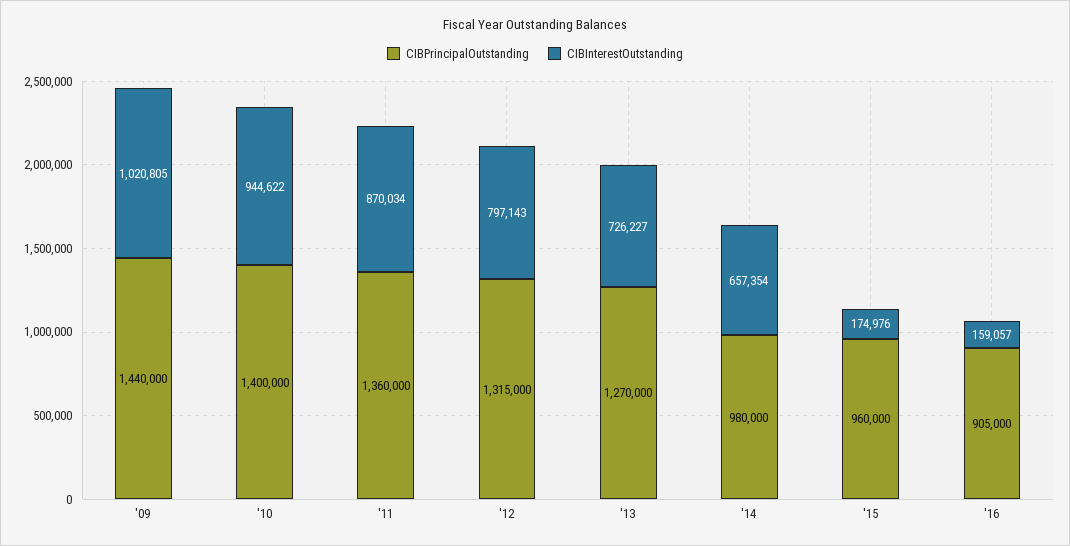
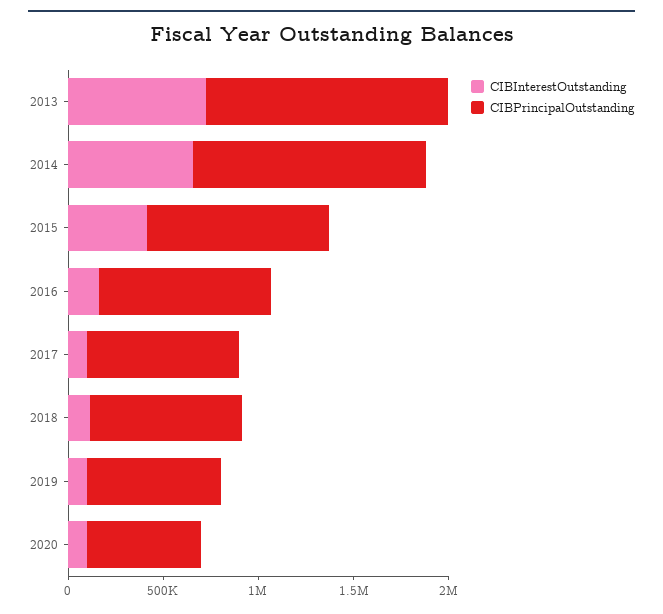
CIBPrincipalOutstanding, '09: 1440000 -> none
CIBInterestOutstanding, '09: 1020805 -> none
CIBPrincipalOutstanding, '10: 1400000 -> none
CIBInterestOutstanding, '10: 944622 -> none
CIBPrincipalOutstanding, '11: 1360000 -> none
CIBInterestOutstanding, '11: 870034 -> none
CIBPrincipalOutstanding, '12: 1315000 -> none
CIBInterestOutstanding, '12: 797143 -> none
CIBPrincipalOutstanding, '14: 980000 -> 1200000
CIBInterestOutstanding, '15: 174976 -> 400000
CIBInterestOutstanding, 2017: none -> 100000
CIBPrincipalOutstanding, 2017: none -> 800000
CIBInterestOutstanding, 2018: none -> 100000
CIBPrincipalOutstanding, 2018: none -> 800000
CIBInterestOutstanding, 2019: none -> 100000
CIBPrincipalOutstanding, 2019: none -> 700000
CIBInterestOutstanding, 2020: none -> 100000
CIBPrincipalOutstanding, 2020: none -> 600000

